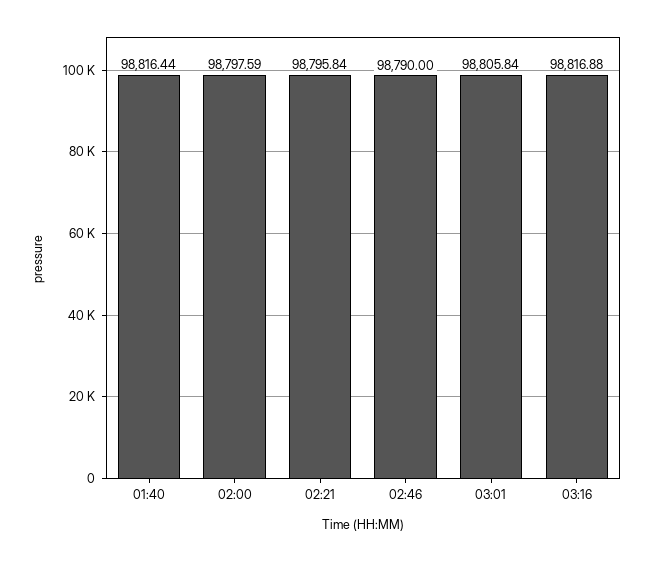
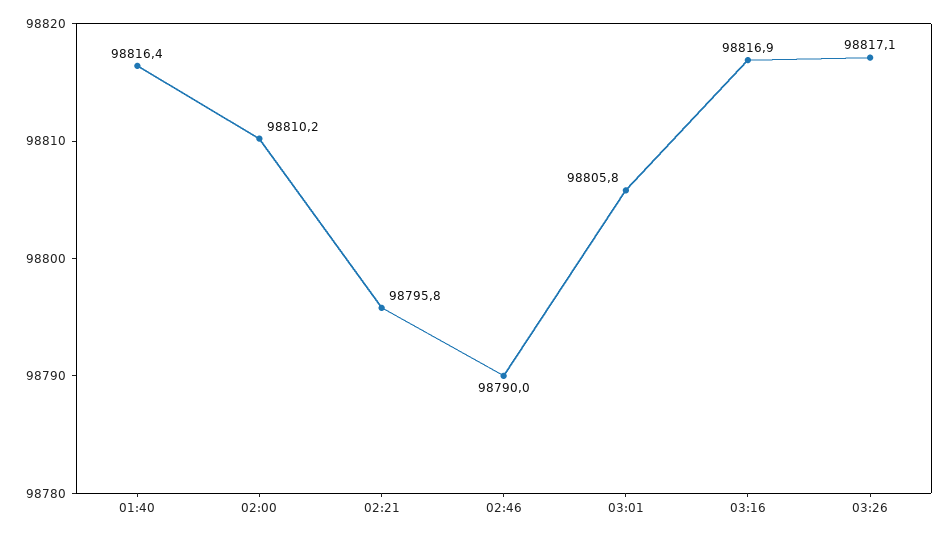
02:00: 98797.59 -> 98810.2
03:26: none -> 98817.1

